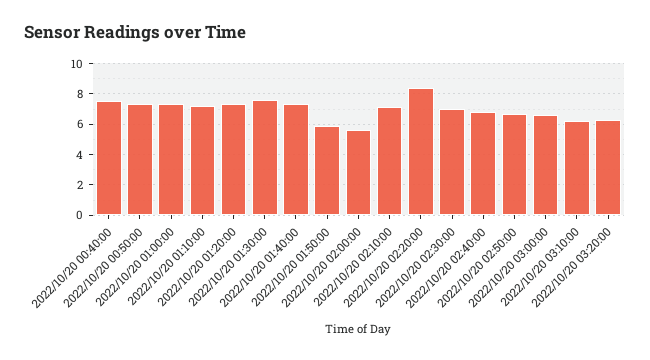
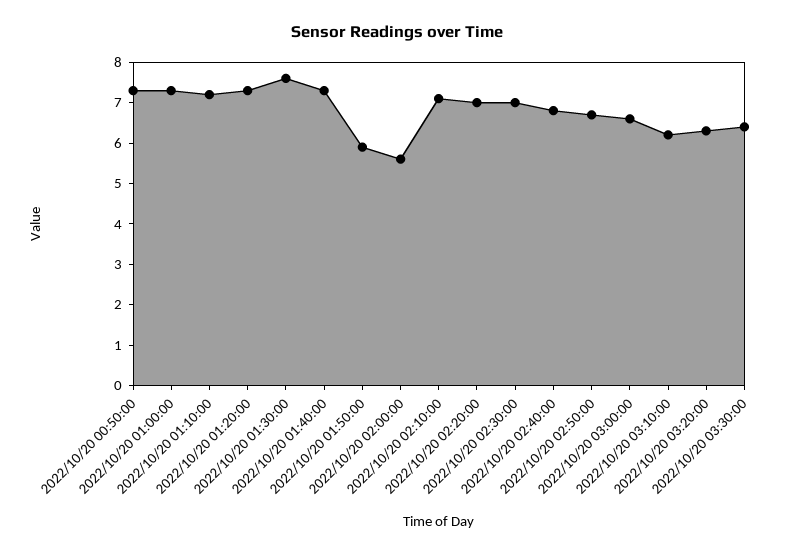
2022/10/20 00:40:00: 7.5 -> none
2022/10/20 02:20:00: 8.5 -> 7
2022/10/20 03:30:00: none -> 6.5

